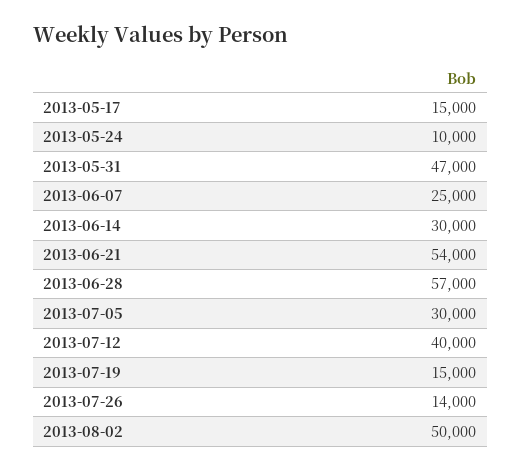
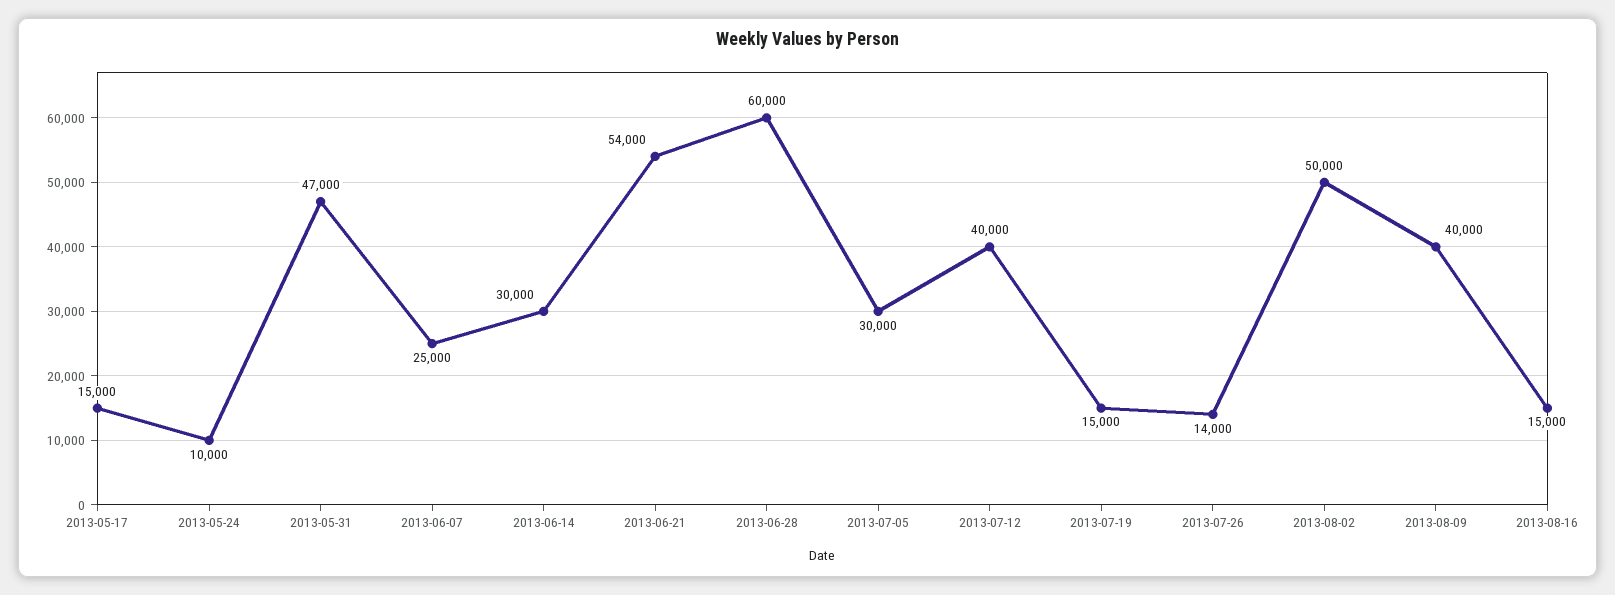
2013-06-28: 57000 -> 60000
2013-08-09: none -> 40000
2013-08-16: none -> 15000

